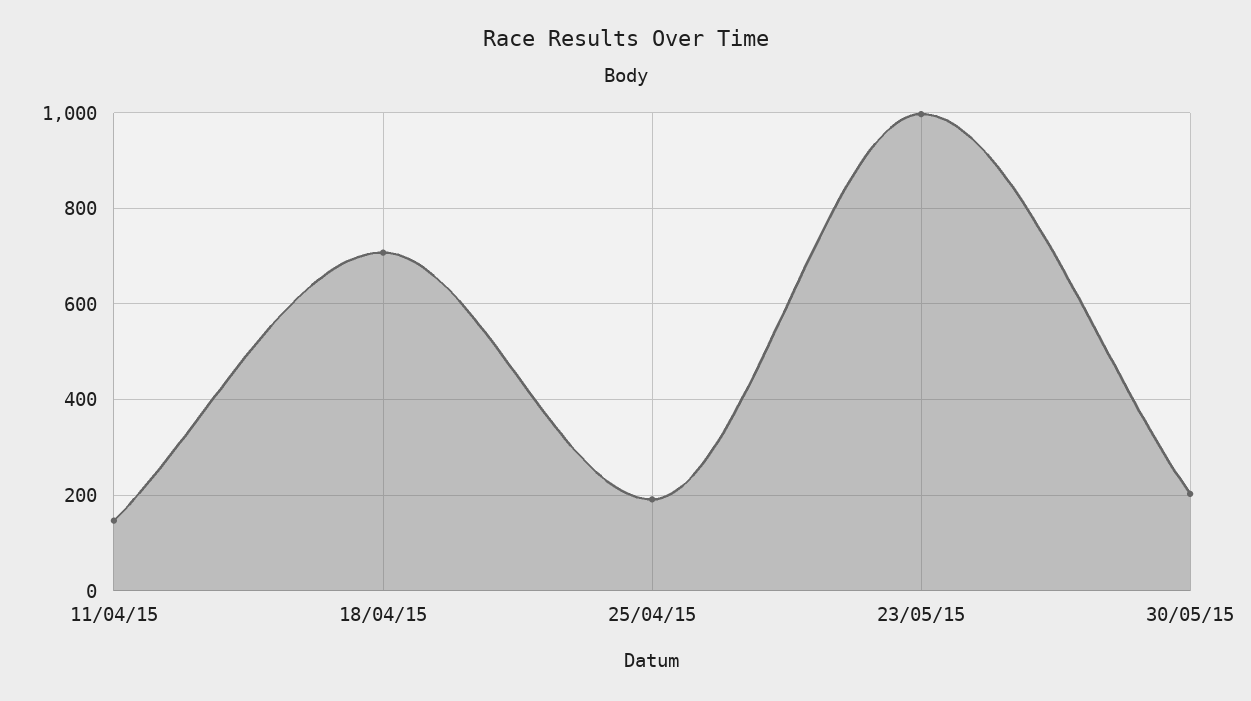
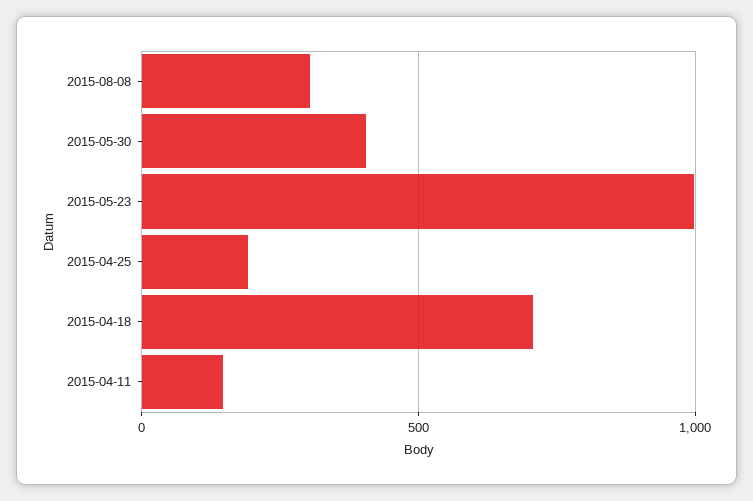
30/05/15: 200 -> 400
2015-08-08: none -> 300

